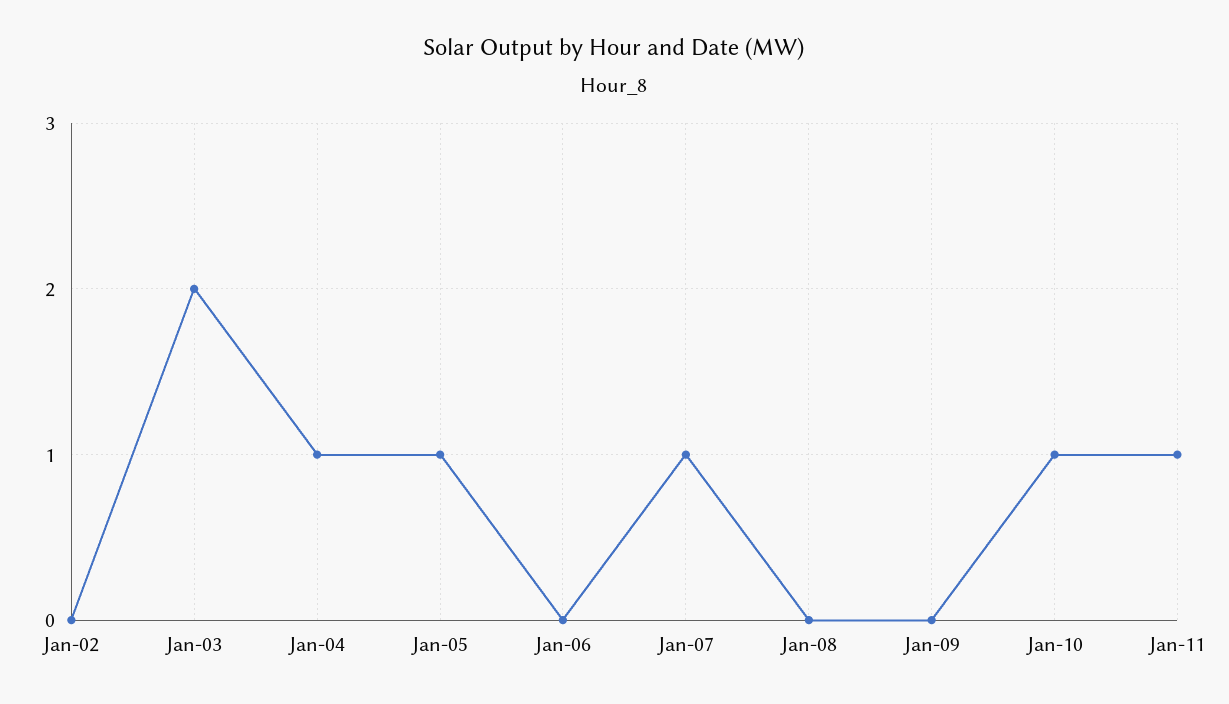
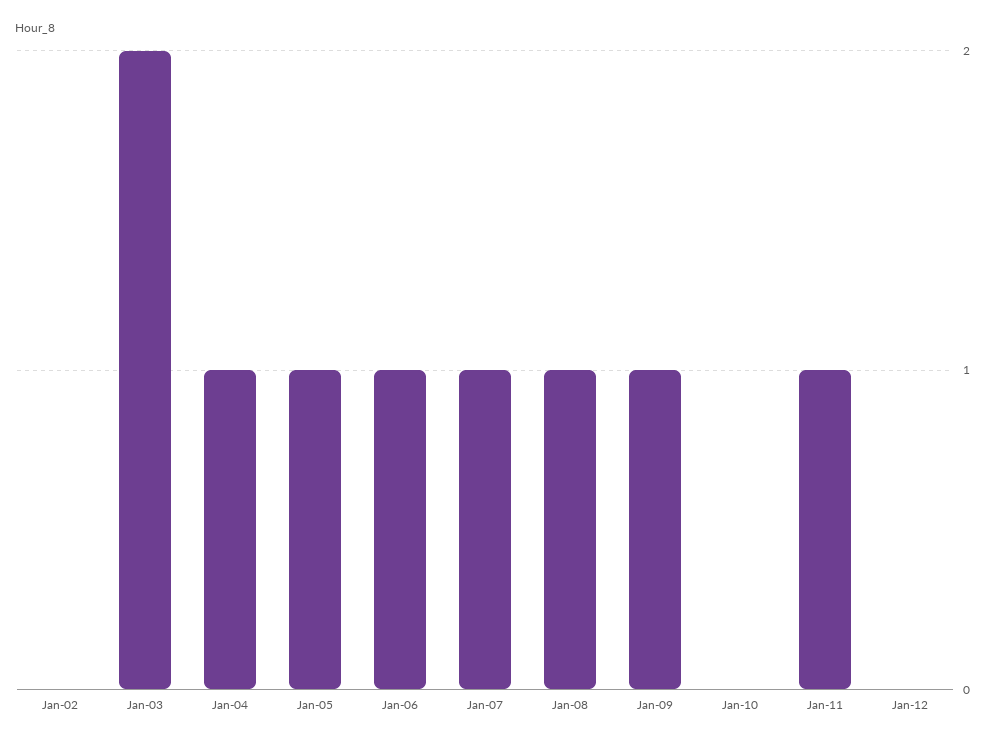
Jan-06: 0 -> 1
Jan-08: 0 -> 1
Jan-09: 0 -> 1
Jan-10: 1 -> 0
Jan-12: none -> 0

